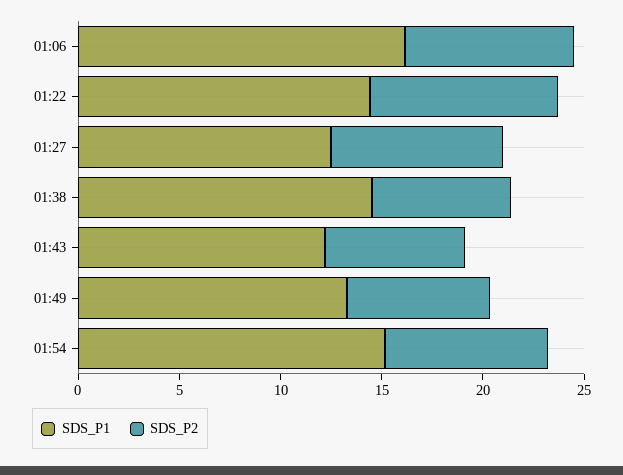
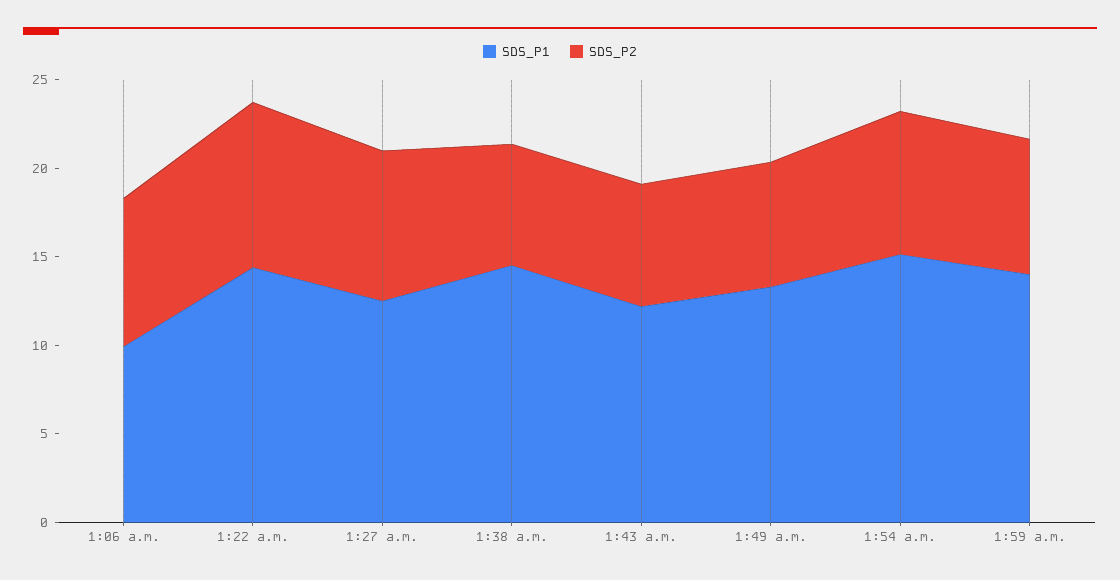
SDS_P1, 01:06: 16 -> 10
SDS_P1, 1:59 a.m.: none -> 14
SDS_P2, 1:59 a.m.: none -> 8

